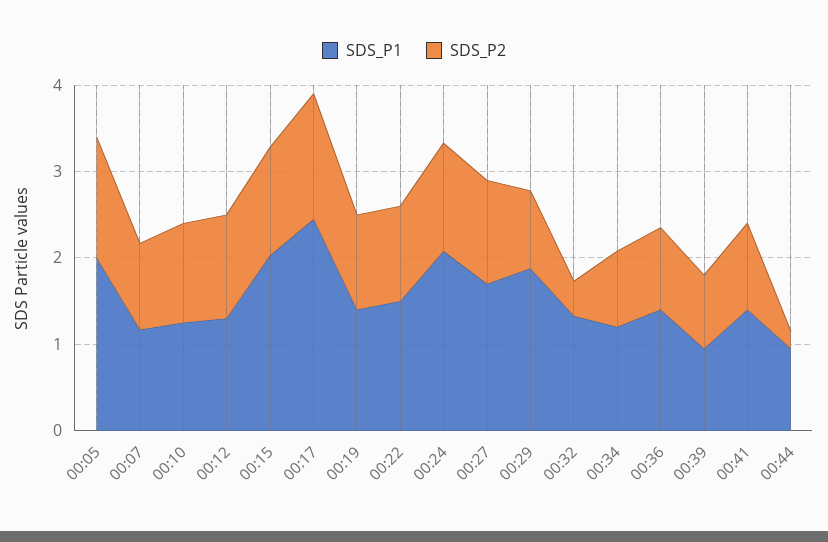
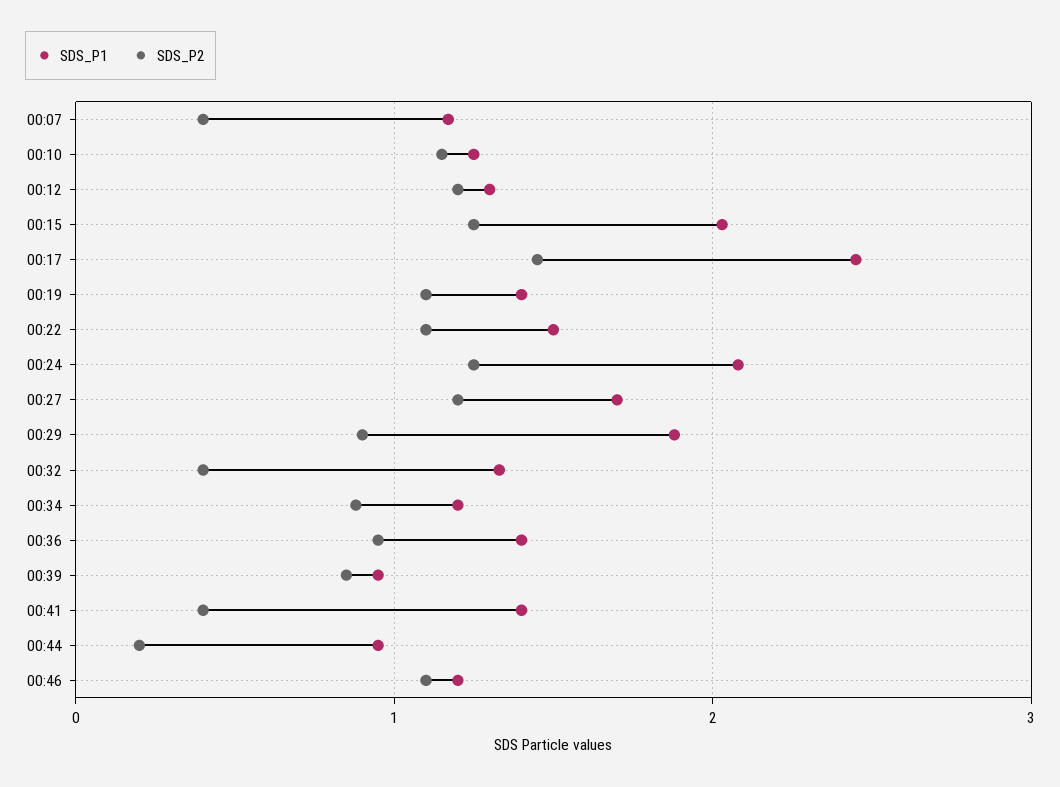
SDS_P1, 00:05: 2 -> none
SDS_P2, 00:05: 1.4 -> none
SDS_P2, 00:07: 1 -> 0.4
SDS_P2, 00:41: 1 -> 0.4
SDS_P1, 00:46: none -> 1.2
SDS_P2, 00:46: none -> 1.1

